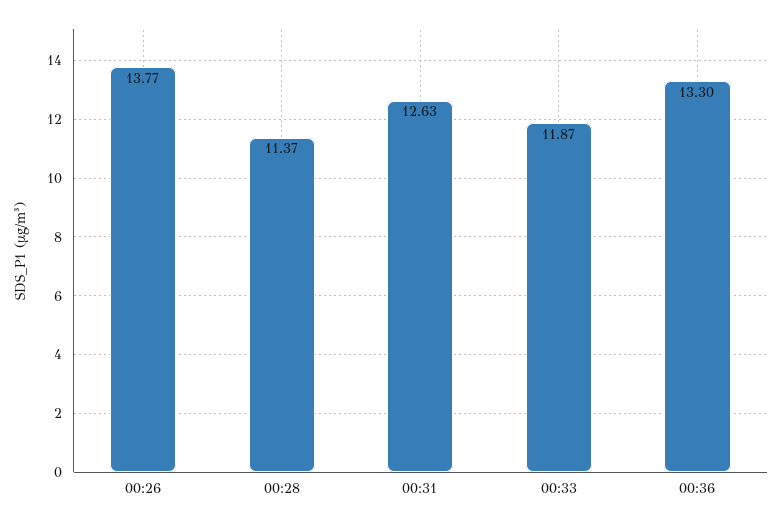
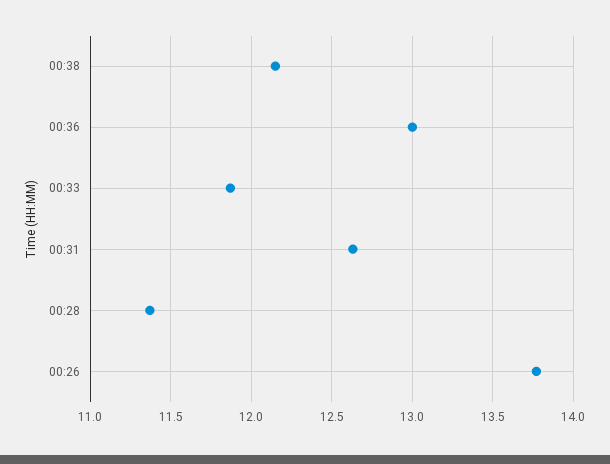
00:36: 13.3 -> 13
00:38: none -> 12.15

